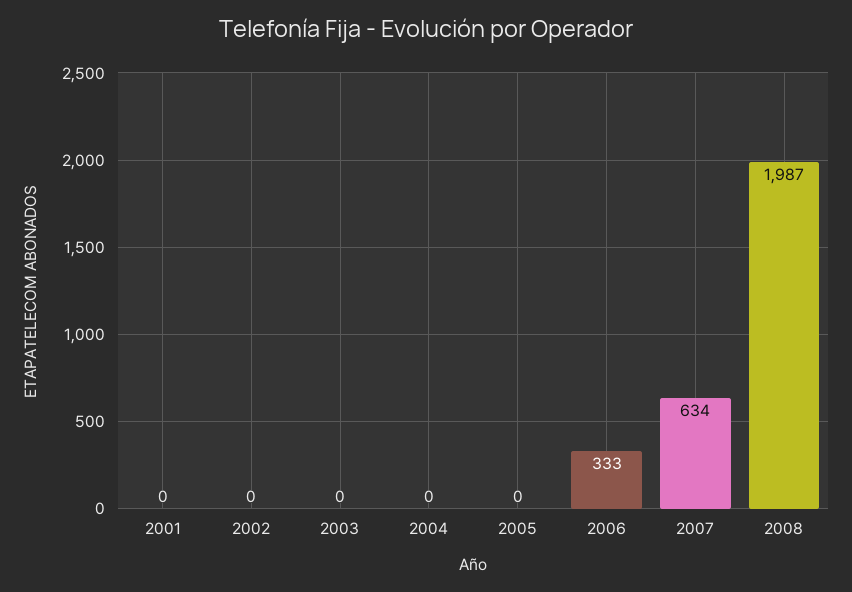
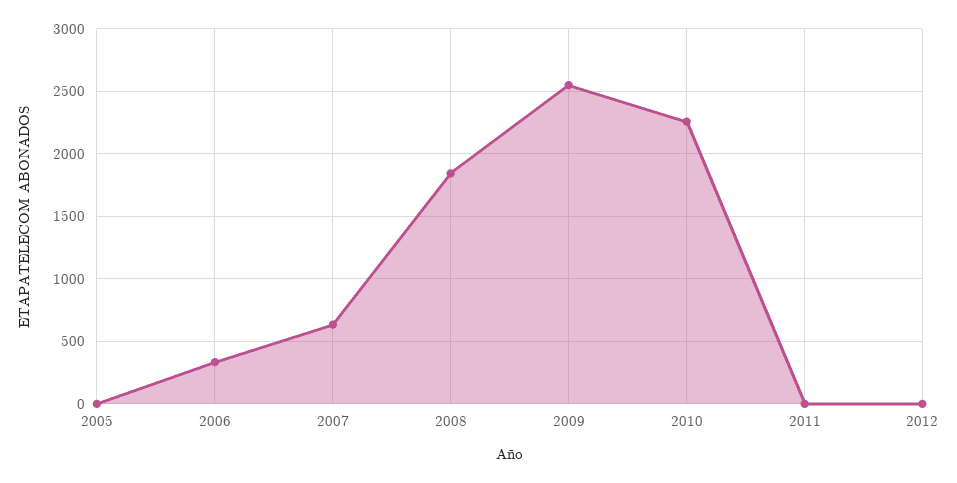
2001: 0 -> none
2002: 0 -> none
2003: 0 -> none
2004: 0 -> none
2008: 1987 -> 1850
2009: none -> 2550
2010: none -> 2250
2011: none -> 0
2012: none -> 0

